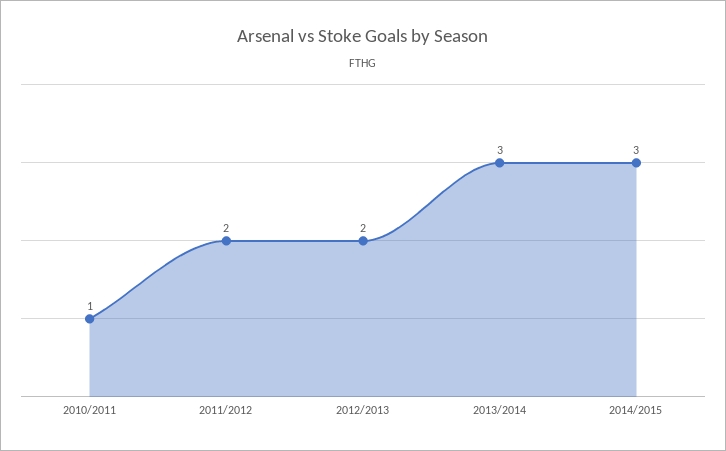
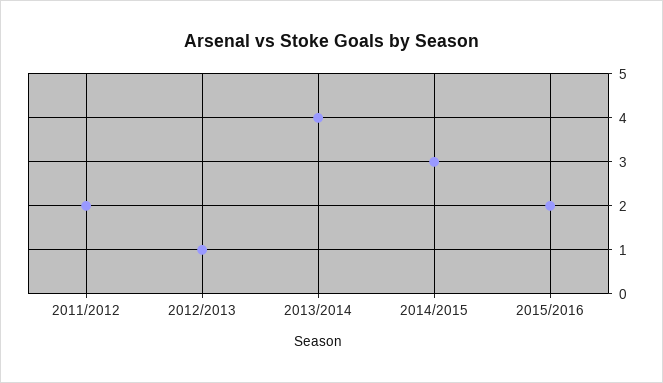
2010/2011: 1 -> none
2012/2013: 2 -> 1
2013/2014: 3 -> 4
2015/2016: none -> 2

